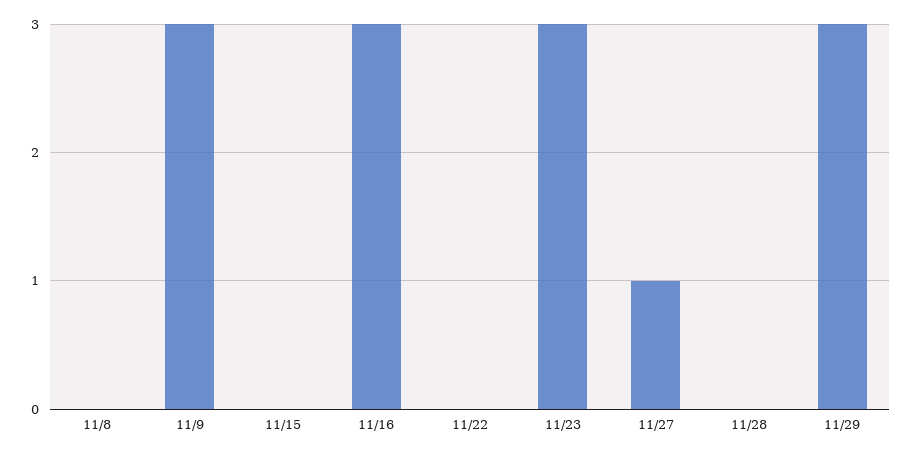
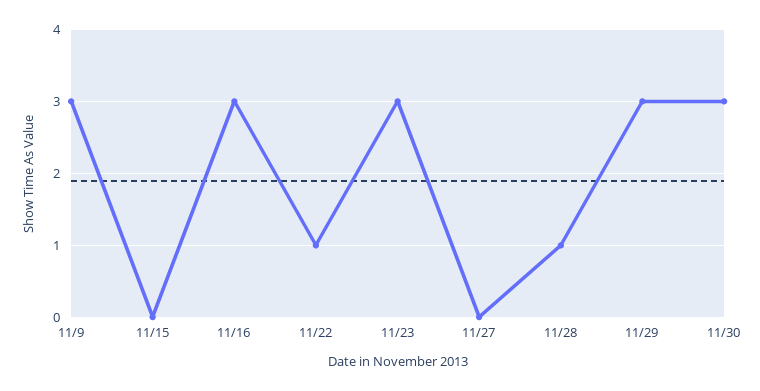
11/8: 0 -> none
11/22: 0 -> 1
11/27: 1 -> 0
11/28: 0 -> 1
11/30: none -> 3

